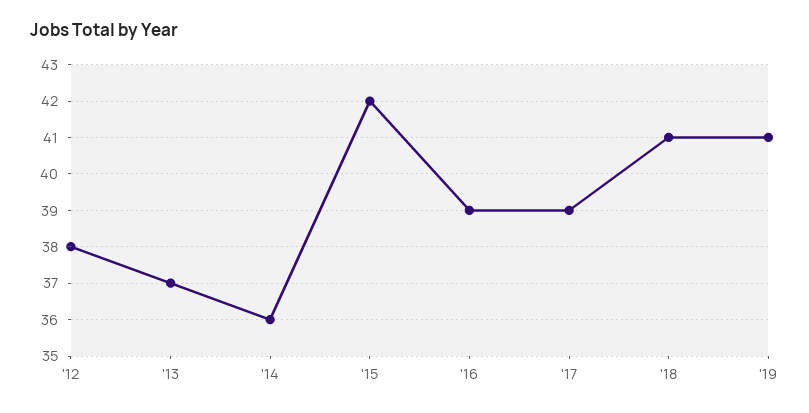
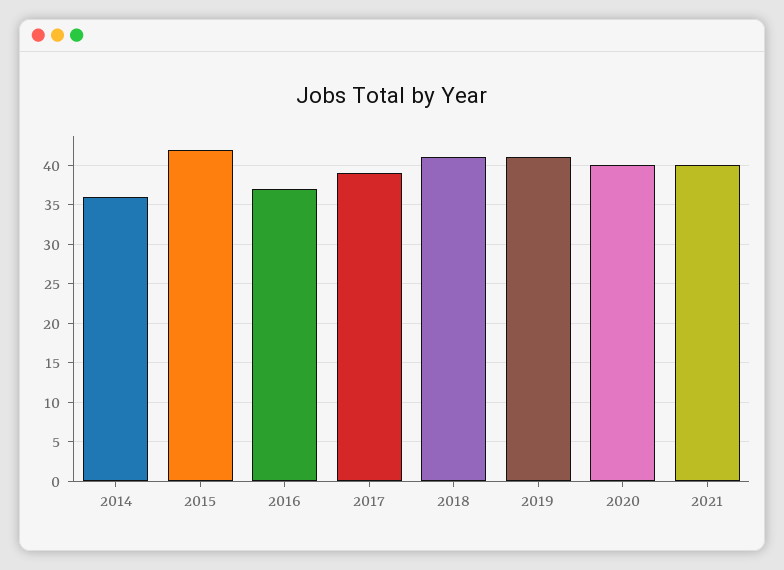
'12: 38 -> none
'13: 37 -> none
'16: 39 -> 37
2020: none -> 40
2021: none -> 40

